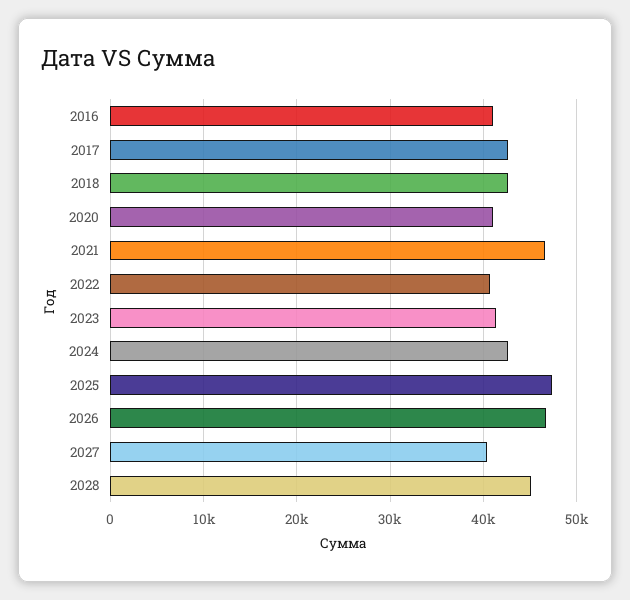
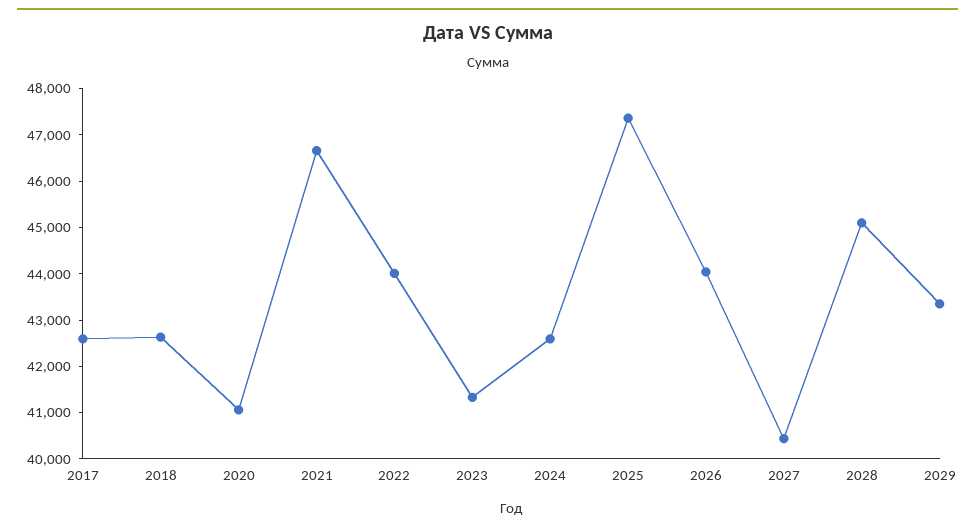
2016: 41000 -> none
2022: 41000 -> 44000
2026: 47000 -> 44000
2029: none -> 43400

